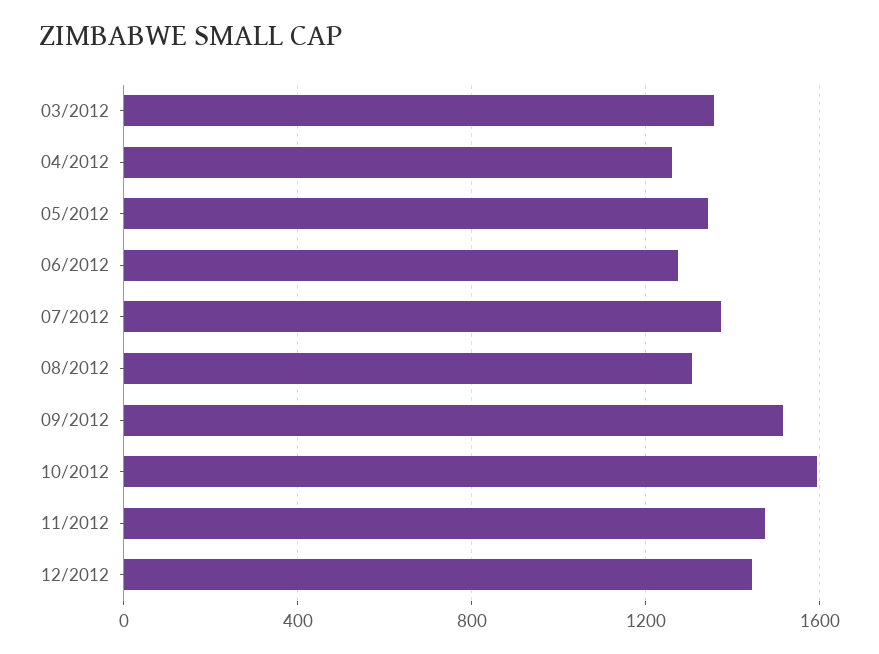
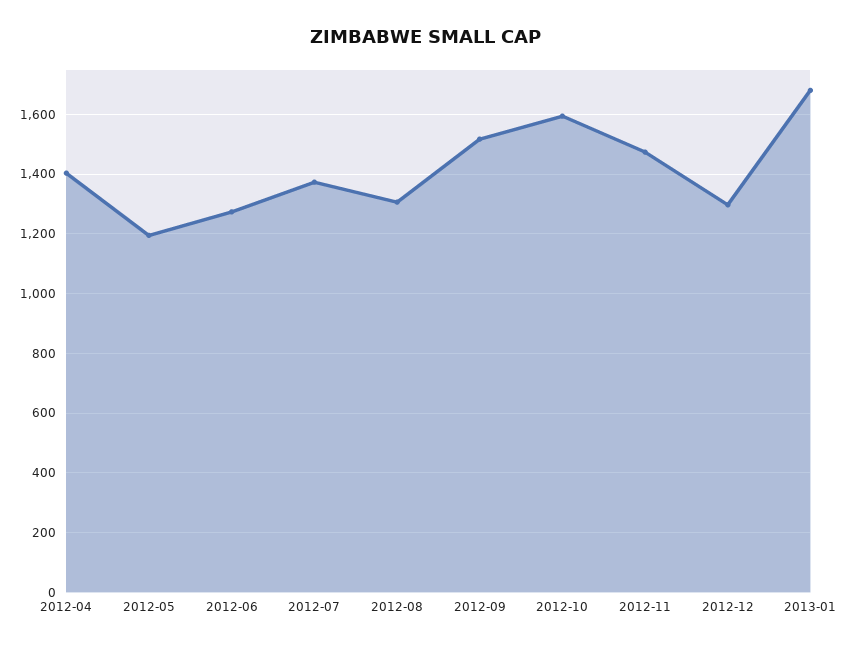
03/2012: 1350 -> none
04/2012: 1250 -> 1400
05/2012: 1350 -> 1200
12/2012: 1450 -> 1300
2013-01: none -> 1675

